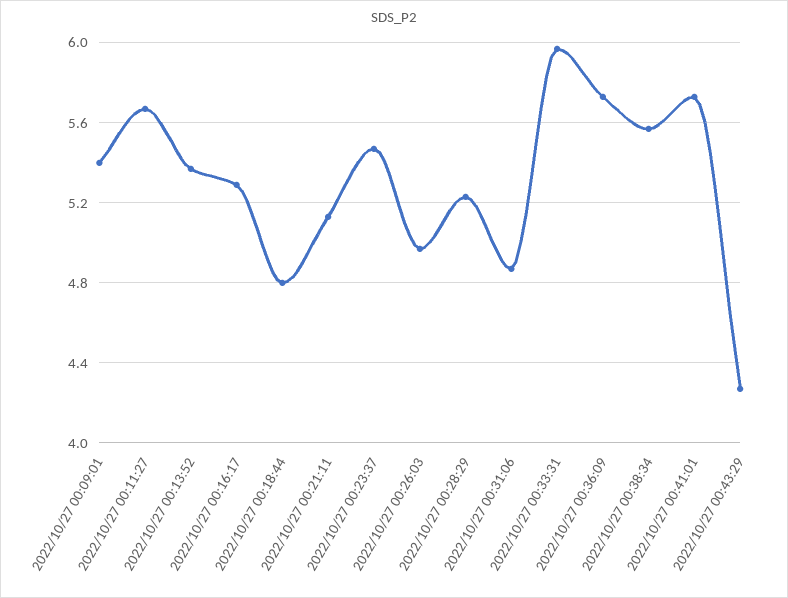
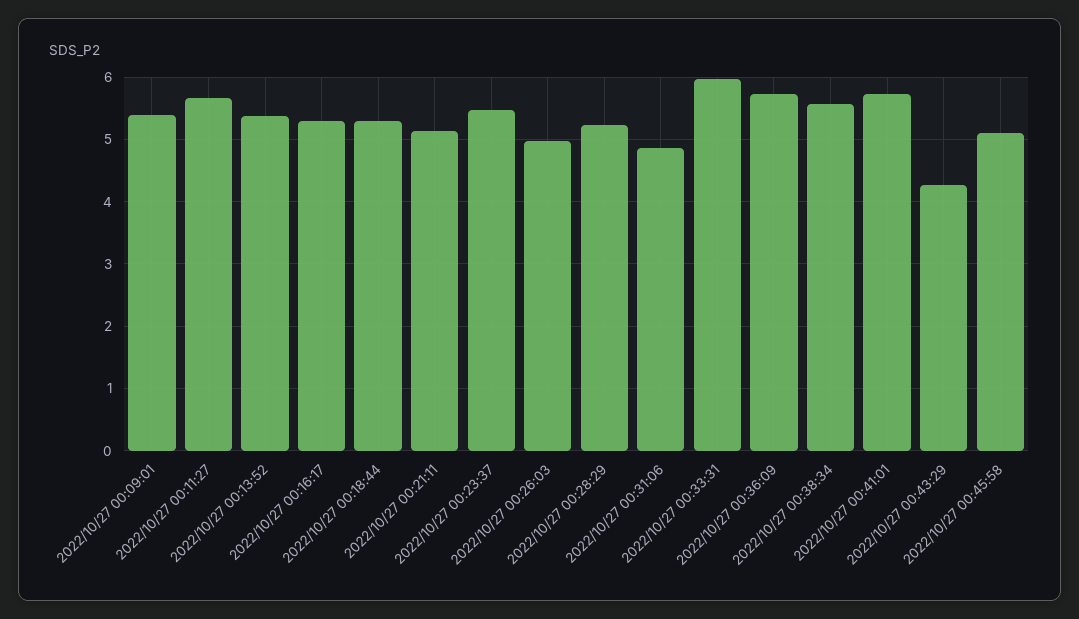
2022/10/27 00:18:44: 4.8 -> 5.3
2022/10/27 00:45:58: none -> 5.1

